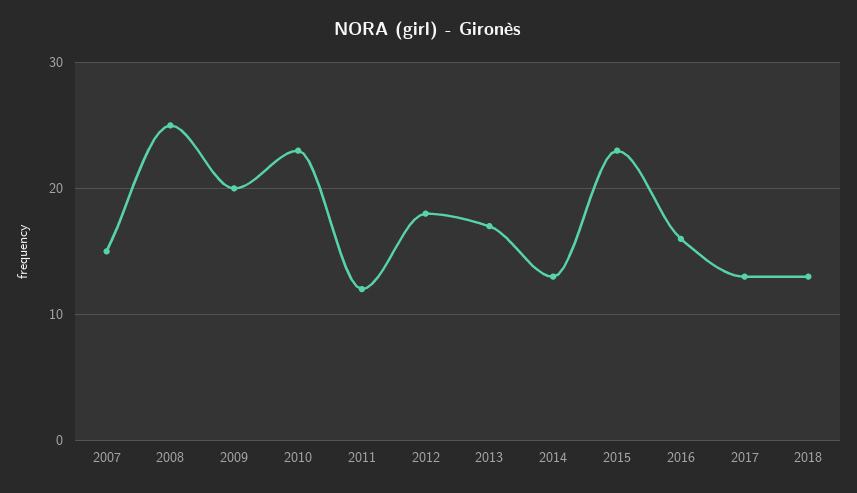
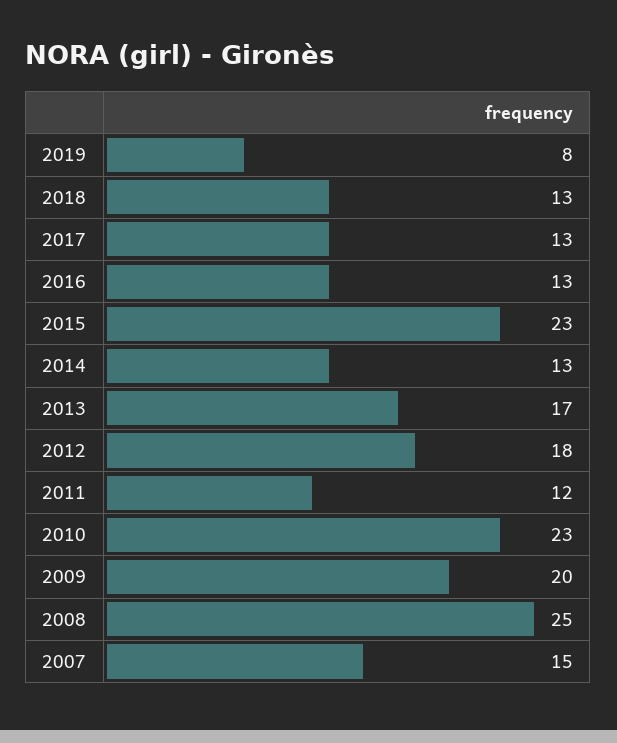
2016: 16 -> 13
2019: none -> 8

